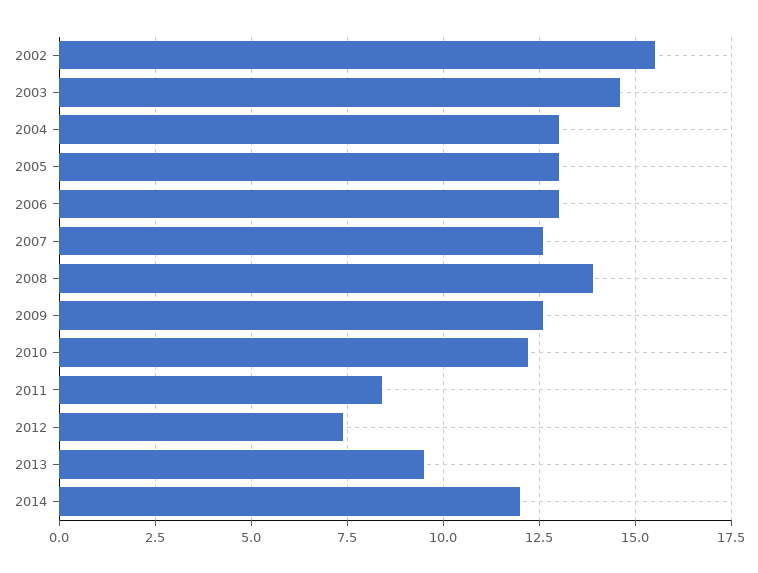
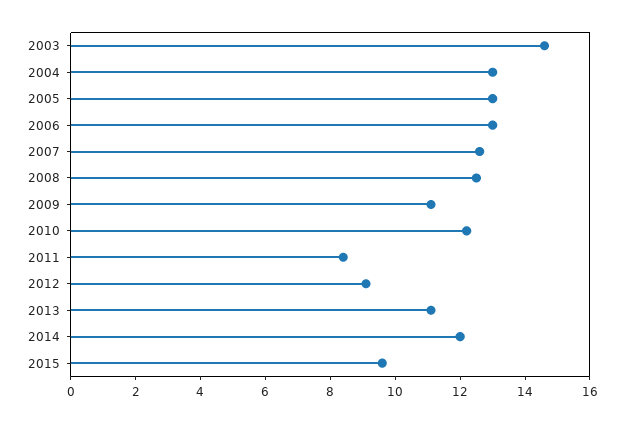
2002: 15.5 -> none
2008: 14 -> 12.5
2009: 12.5 -> 11
2012: 7.5 -> 9
2013: 9.5 -> 11
2015: none -> 9.5

